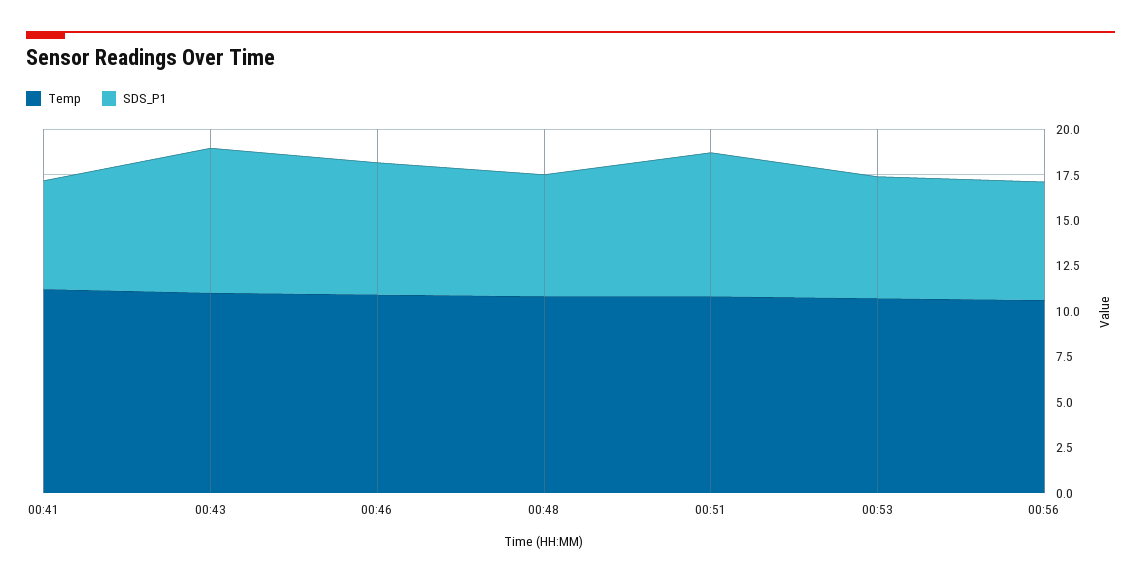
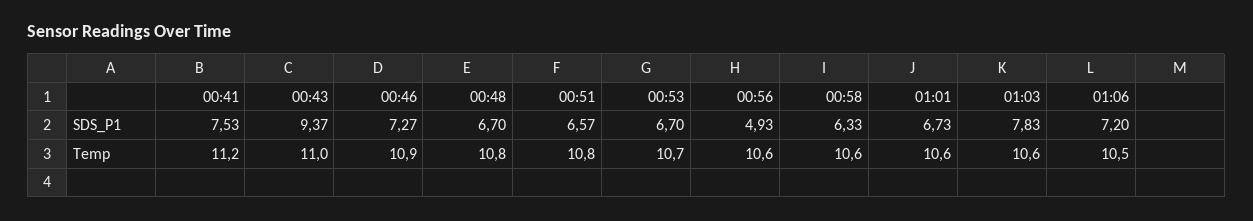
SDS_P1, 00:41: 6 -> 7.53
SDS_P1, 00:43: 8 -> 9.37
SDS_P1, 00:51: 8 -> 6.57
SDS_P1, 00:56: 6.5 -> 4.93
SDS_P1, 00:58: none -> 6.33
SDS_P1, 01:01: none -> 6.73
SDS_P1, 01:03: none -> 7.83
SDS_P1, 01:06: none -> 7.2
Temp, 00:58: none -> 10.6
Temp, 01:01: none -> 10.6
Temp, 01:03: none -> 10.6
Temp, 01:06: none -> 10.5

